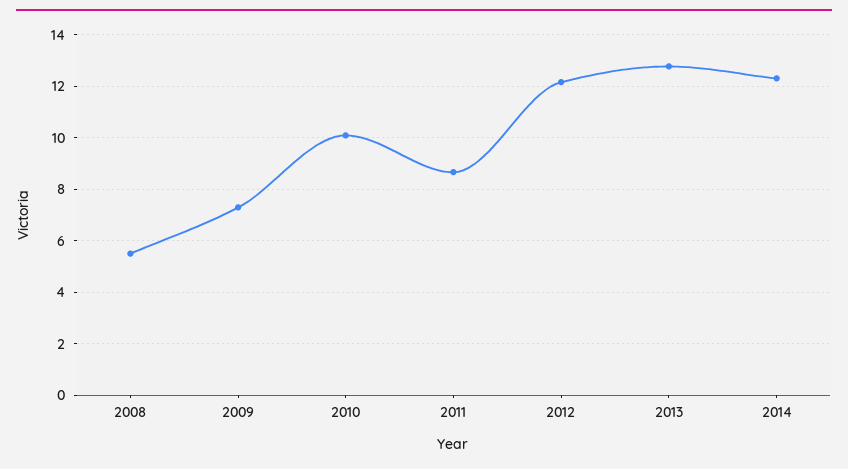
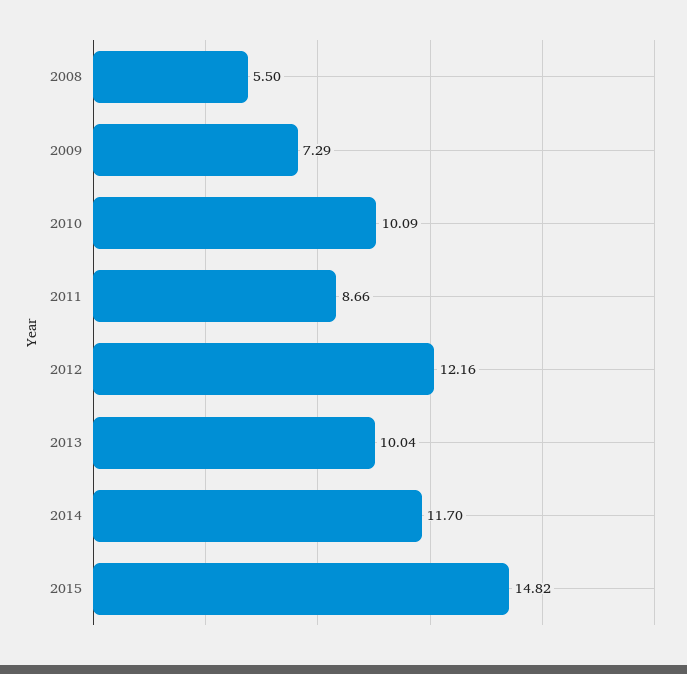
2013: 12.75 -> 10.04
2014: 12.25 -> 11.7
2015: none -> 14.82

